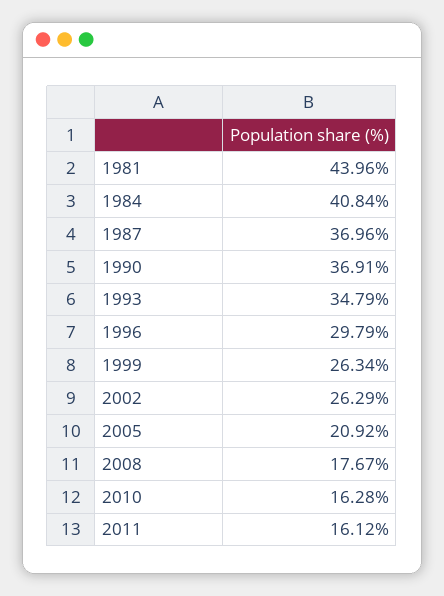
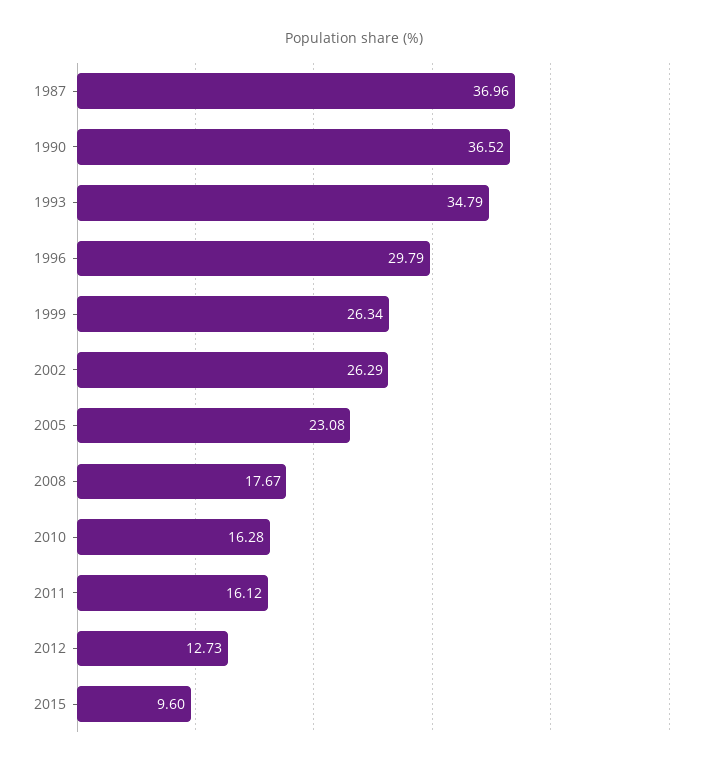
1981: 43.96 -> none
1984: 40.84 -> none
1990: 36.91 -> 36.52
2005: 20.92 -> 23.08
2012: none -> 12.73
2015: none -> 9.6

